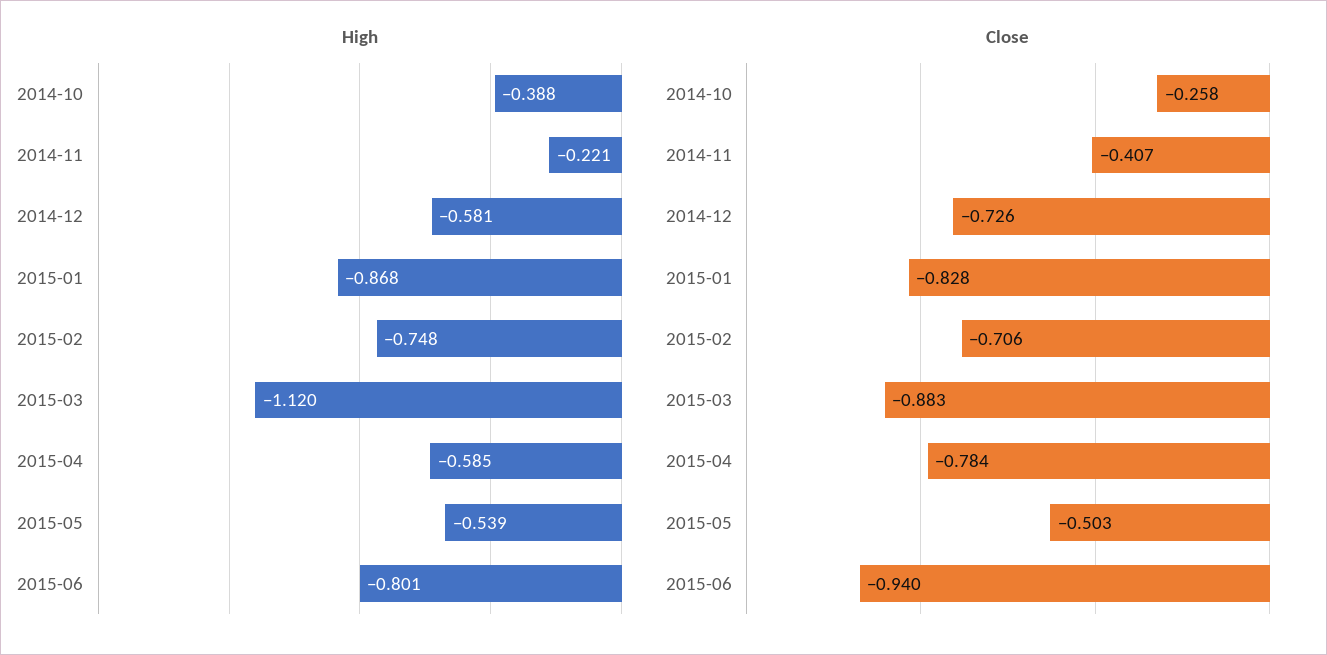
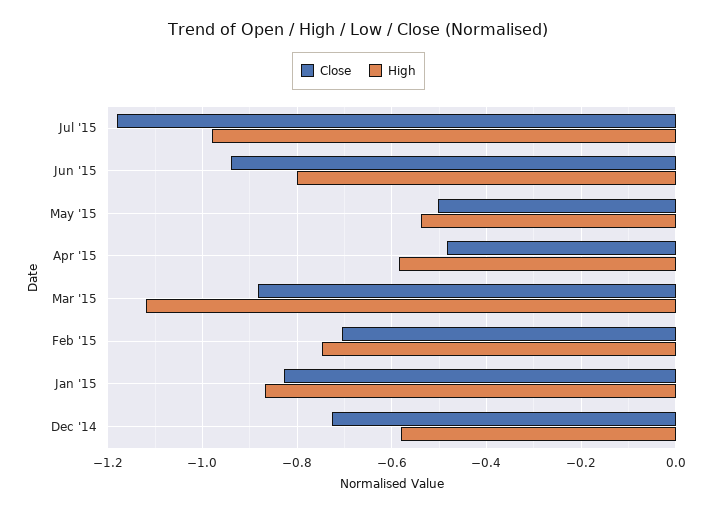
High, 2014-10: -0.388 -> none
High, 2014-11: -0.221 -> none
Close, 2014-10: -0.258 -> none
Close, 2014-11: -0.407 -> none
Close, 2015-04: -0.784 -> -0.48
Close, Jul '15: none -> -1.18
High, Jul '15: none -> -0.98

